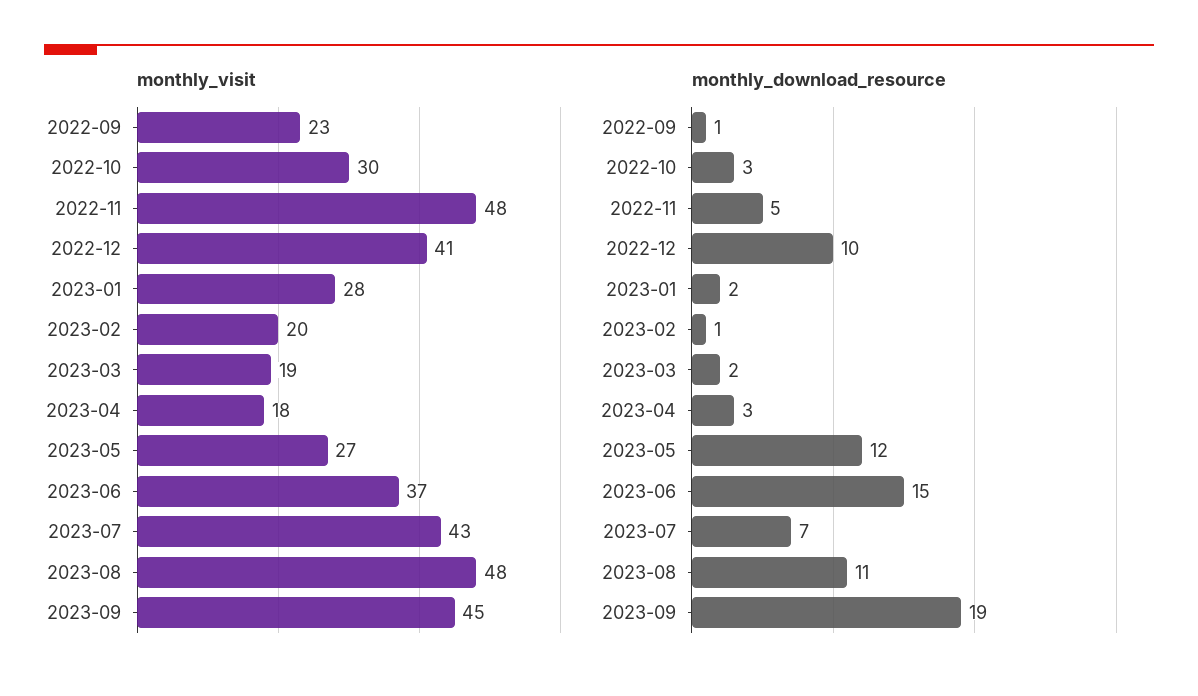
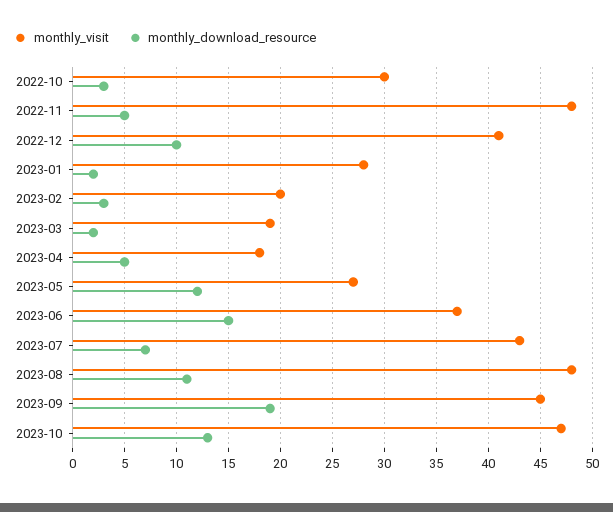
monthly_visit, 2022-09: 23 -> none
monthly_download_resource, 2022-09: 1 -> none
monthly_download_resource, 2023-02: 1 -> 3
monthly_download_resource, 2023-04: 3 -> 5
monthly_visit, 2023-10: none -> 47
monthly_download_resource, 2023-10: none -> 13

